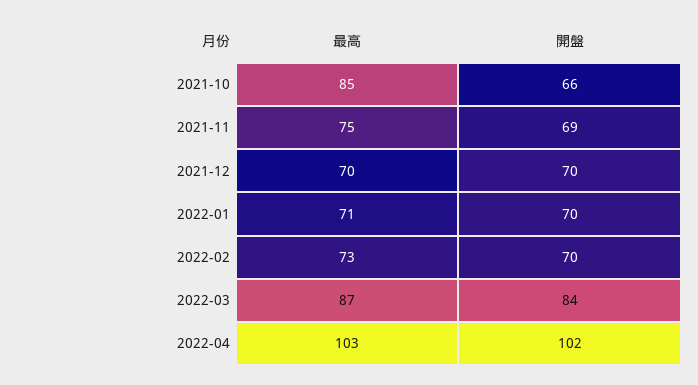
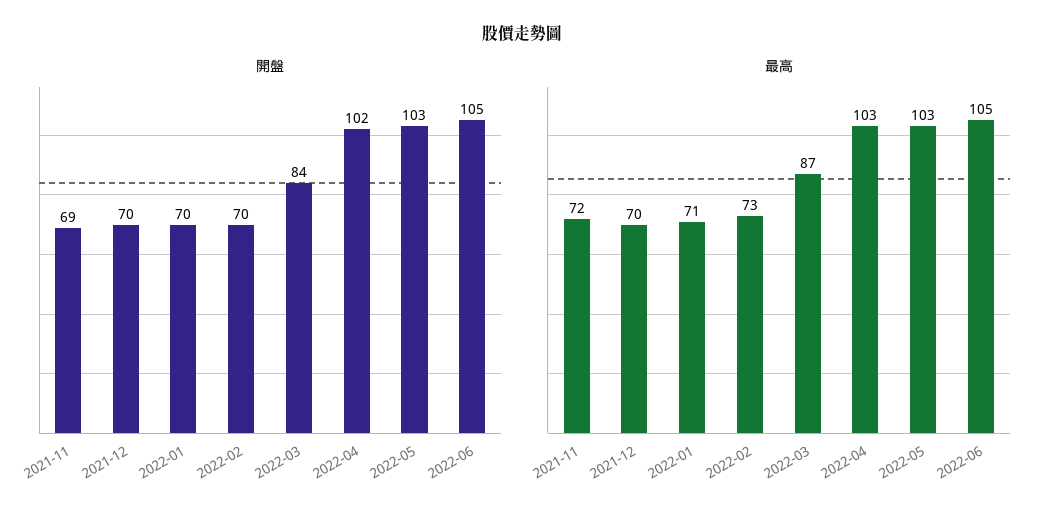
最高, 2021-10: 85 -> none
開盤, 2021-10: 66 -> none
最高, 2021-11: 75 -> 72
開盤, 2022-05: none -> 103
開盤, 2022-06: none -> 105
最高, 2022-05: none -> 103
最高, 2022-06: none -> 105

